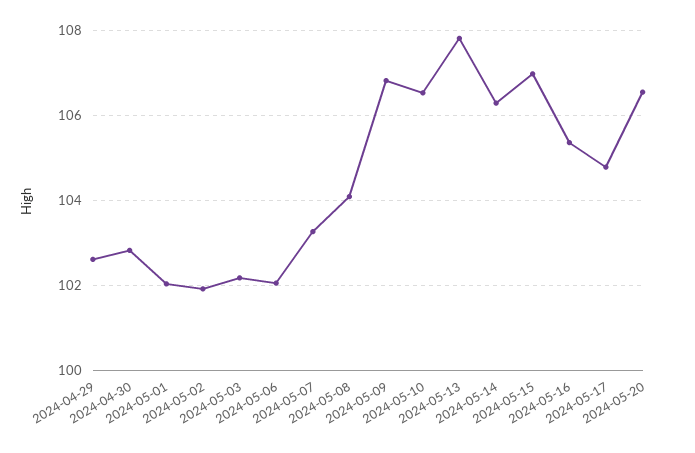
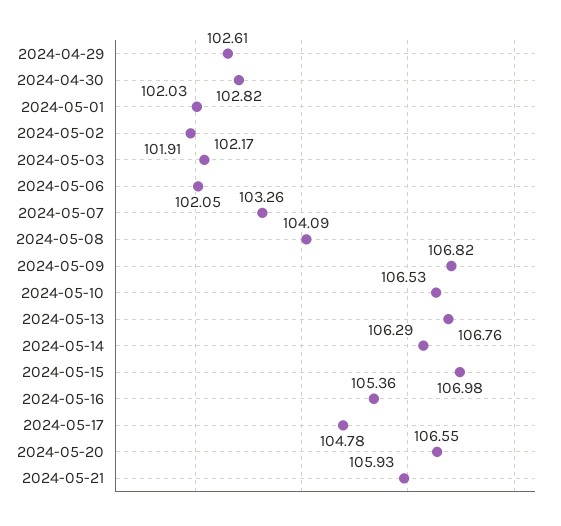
2024-05-13: 107.8 -> 106.76
2024-05-21: none -> 105.93

